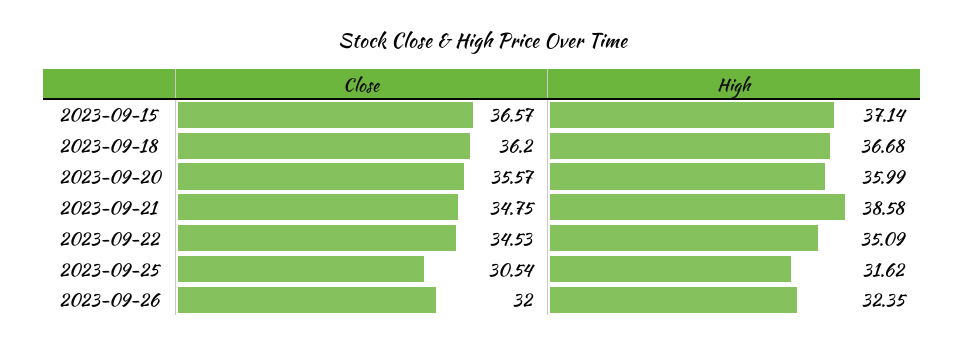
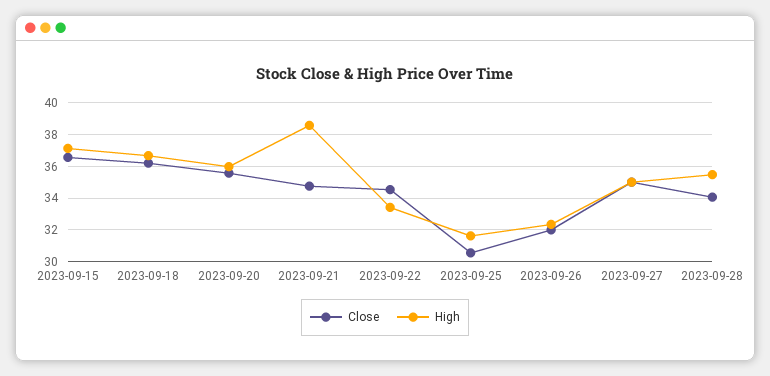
High, 2023-09-22: 35.09 -> 33.5
Close, 2023-09-27: none -> 35
High, 2023-09-27: none -> 35
Close, 2023-09-28: none -> 34
High, 2023-09-28: none -> 35.5

